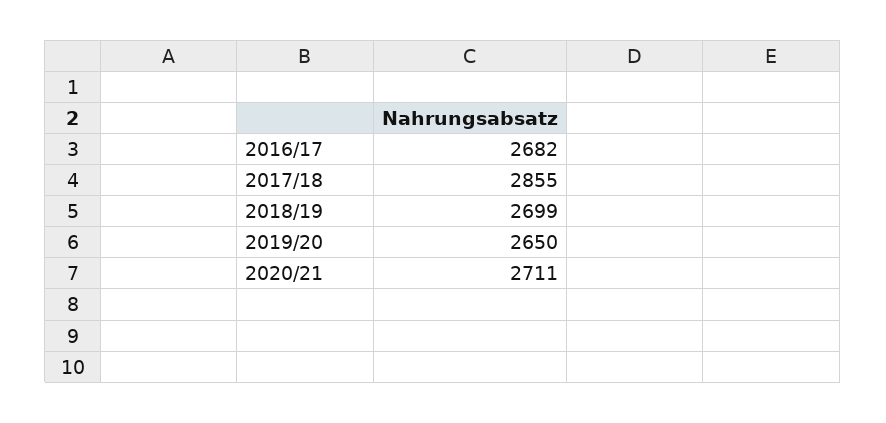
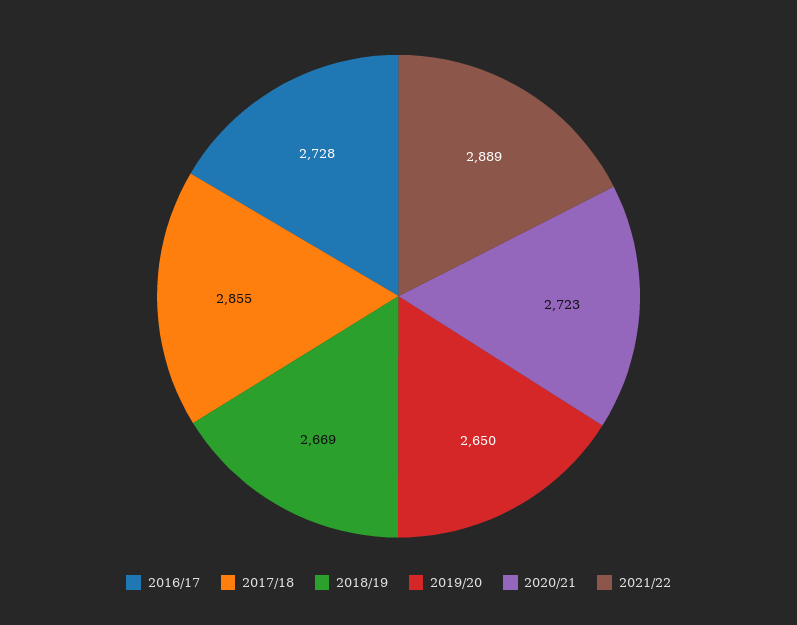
2016/17: 2682 -> 2728
2018/19: 2699 -> 2669
2020/21: 2711 -> 2723
2021/22: none -> 2889

